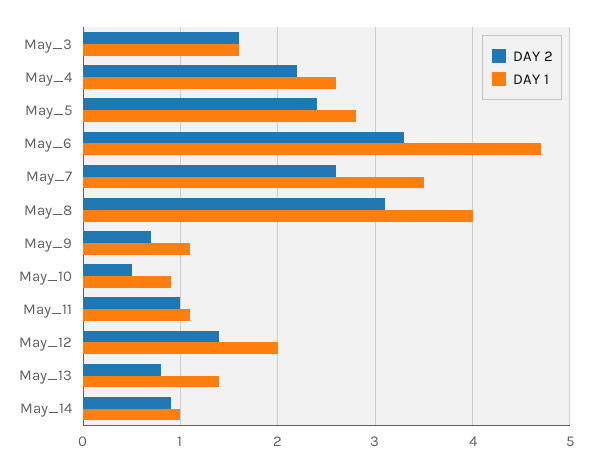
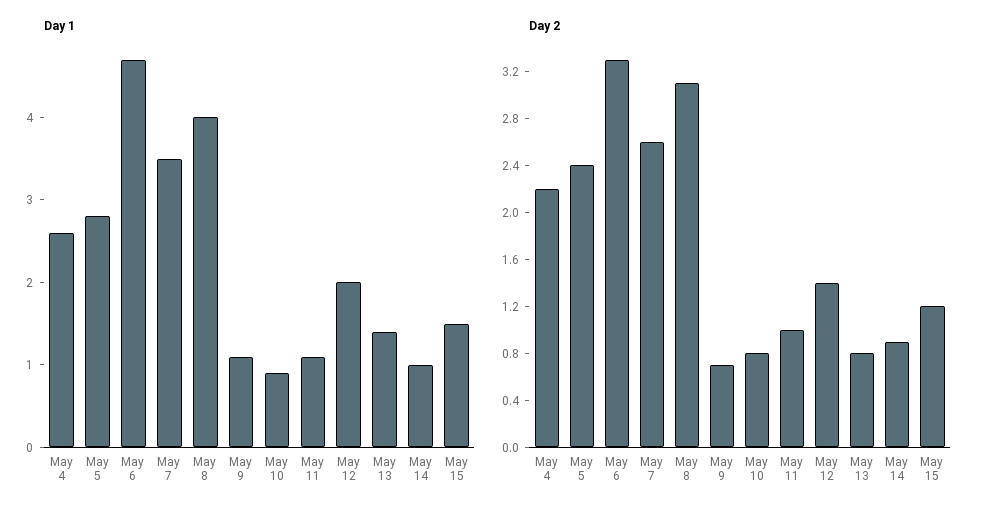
DAY 2, May_3: 1.6 -> none
DAY 1, May_3: 1.6 -> none
DAY 2, May_10: 0.5 -> 0.8
DAY 1, May 15: none -> 1.5
DAY 2, May 15: none -> 1.2

